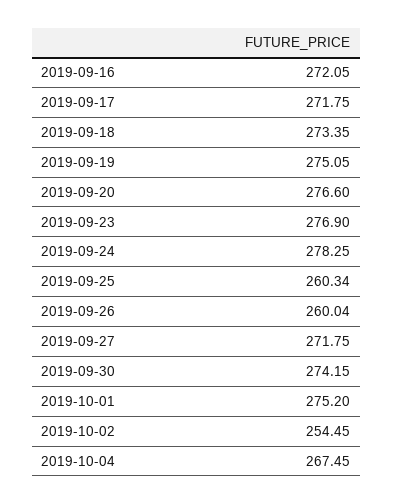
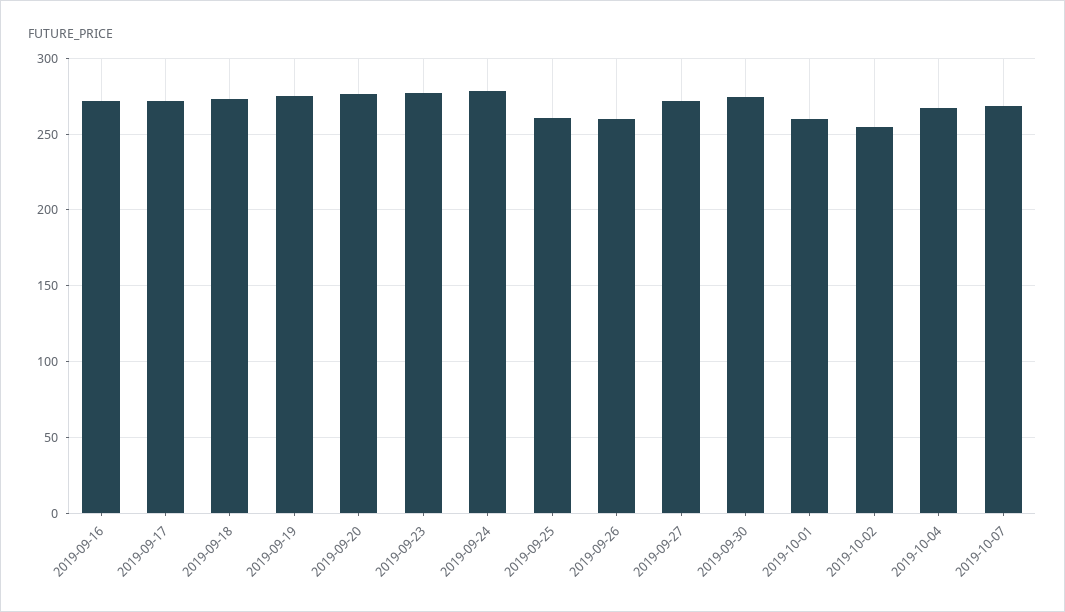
2019-10-01: 275.2 -> 260
2019-10-07: none -> 270

